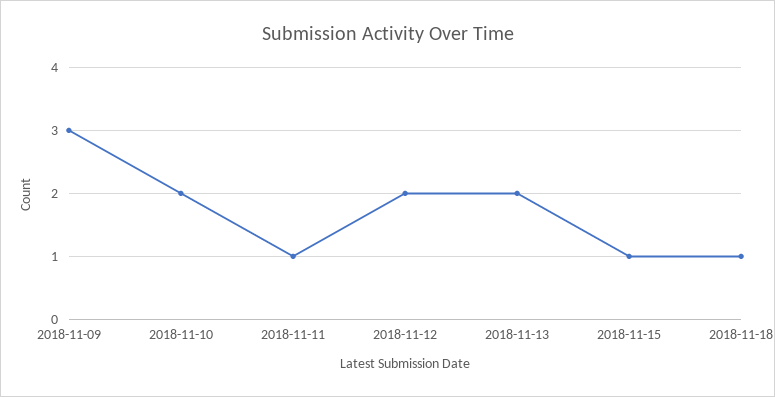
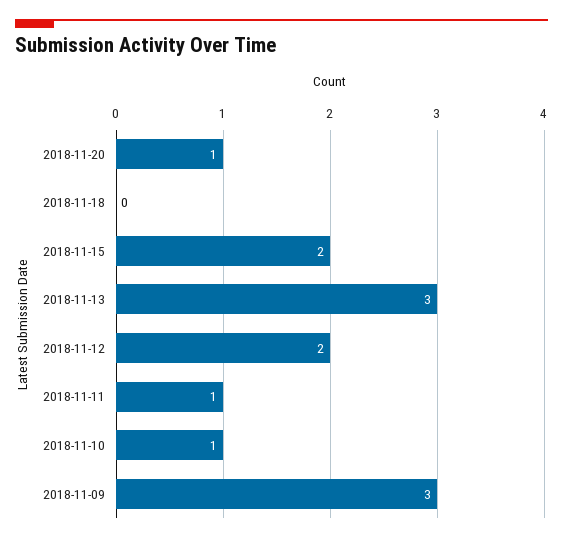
2018-11-10: 2 -> 1
2018-11-13: 2 -> 3
2018-11-15: 1 -> 2
2018-11-18: 1 -> 0
2018-11-20: none -> 1

